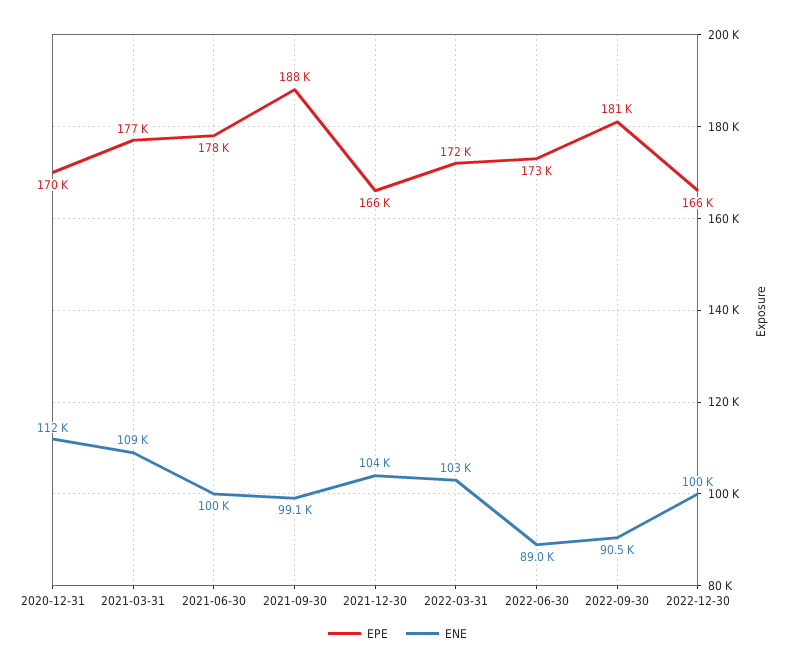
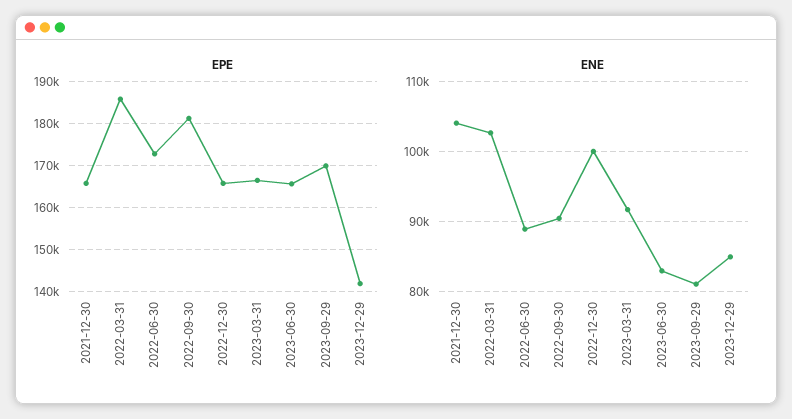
EPE, 2020-12-31: 170000 -> none
ENE, 2020-12-31: 112000 -> none
EPE, 2021-03-31: 177000 -> none
ENE, 2021-03-31: 109000 -> none
EPE, 2021-06-30: 178000 -> none
ENE, 2021-06-30: 100000 -> none
EPE, 2021-09-30: 188000 -> none
ENE, 2021-09-30: 99100 -> none
EPE, 2022-03-31: 172000 -> 186000
EPE, 2023-03-31: none -> 166000
EPE, 2023-06-30: none -> 166000
EPE, 2023-09-29: none -> 170000
EPE, 2023-12-29: none -> 142000
ENE, 2023-03-31: none -> 92000
ENE, 2023-06-30: none -> 83000
ENE, 2023-09-29: none -> 81000
ENE, 2023-12-29: none -> 85000

